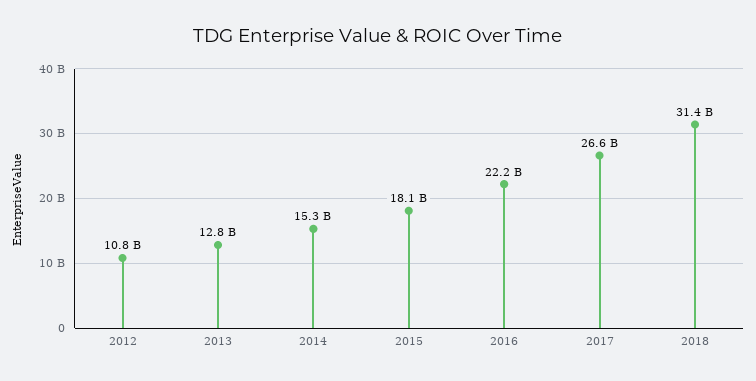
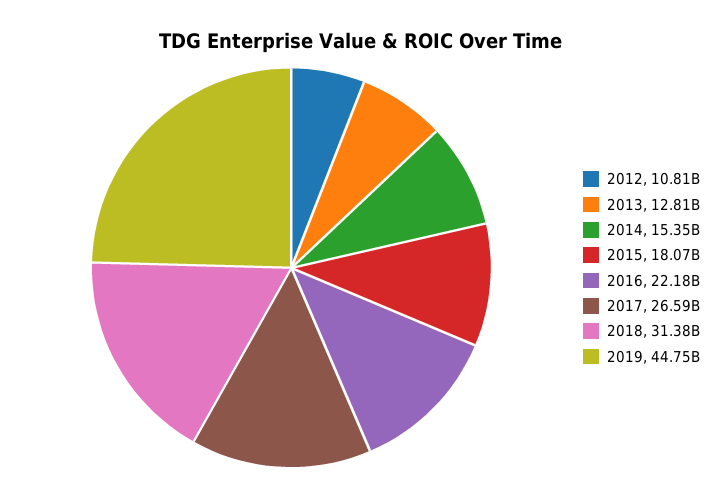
2019: none -> 44750000000

